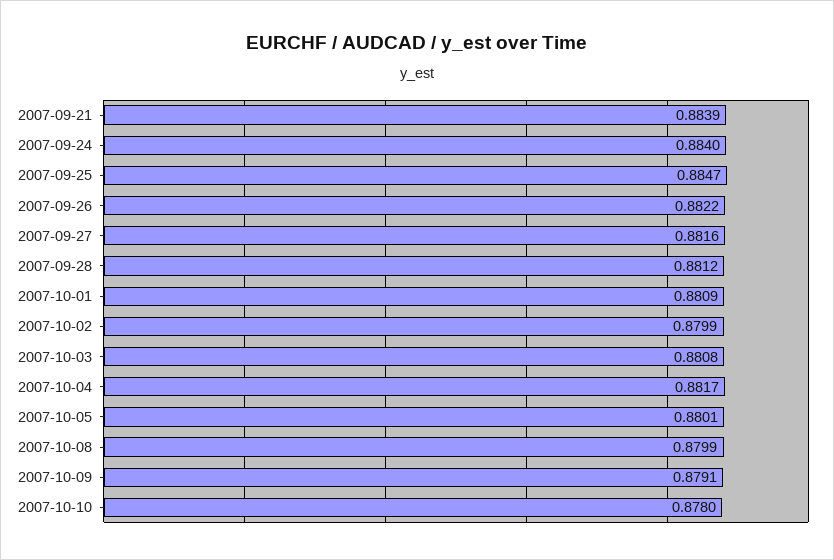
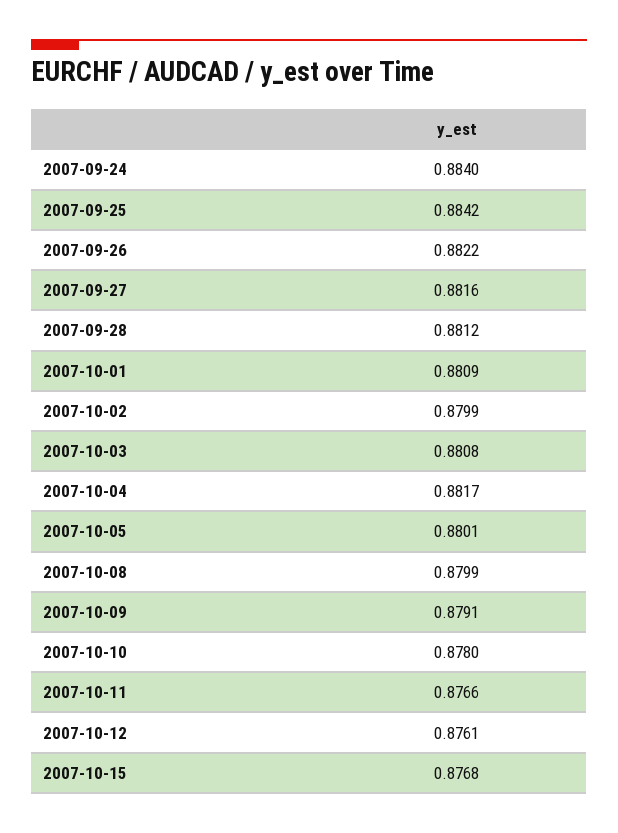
2007-09-21: 0.8839 -> none
2007-09-25: 0.8847 -> 0.8842
2007-10-11: none -> 0.8766
2007-10-12: none -> 0.8761
2007-10-15: none -> 0.8768

